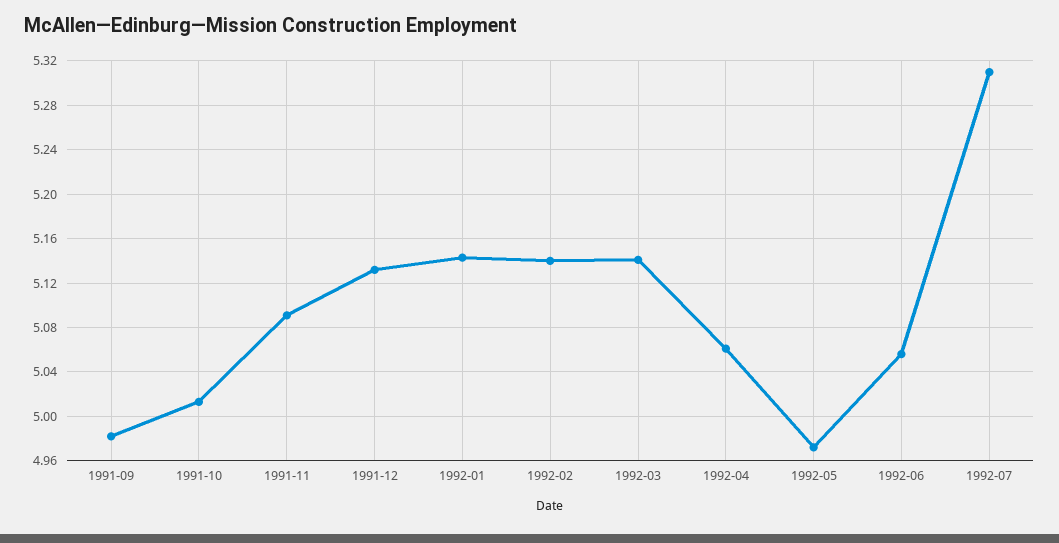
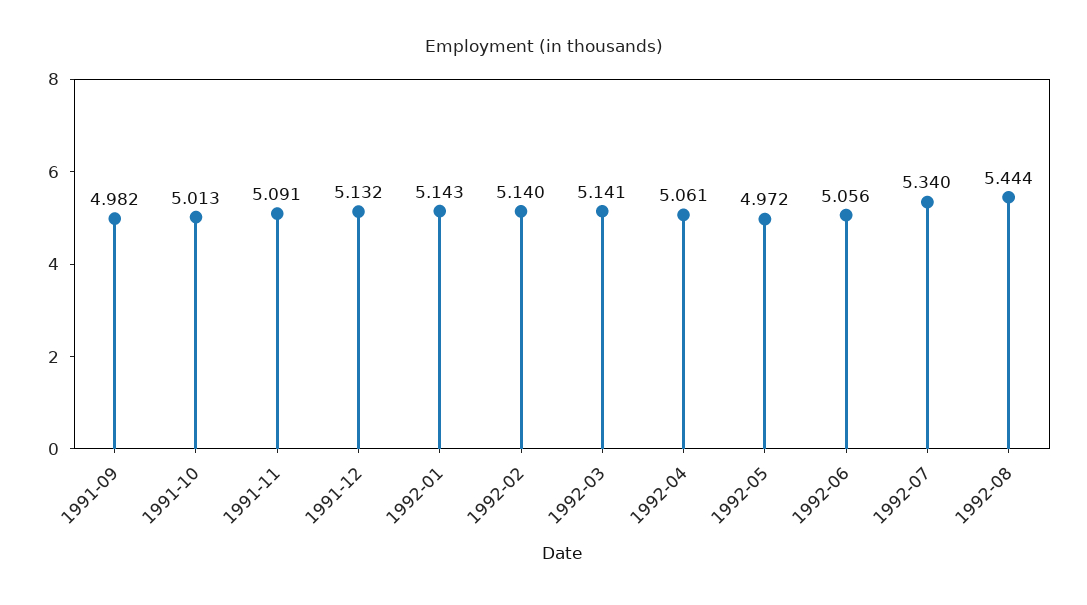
1992-07: 5.31 -> 5.34
1992-08: none -> 5.444

